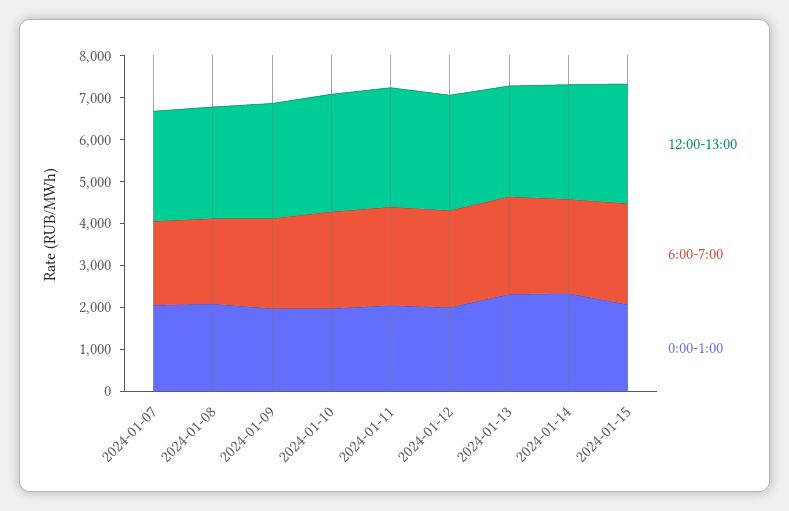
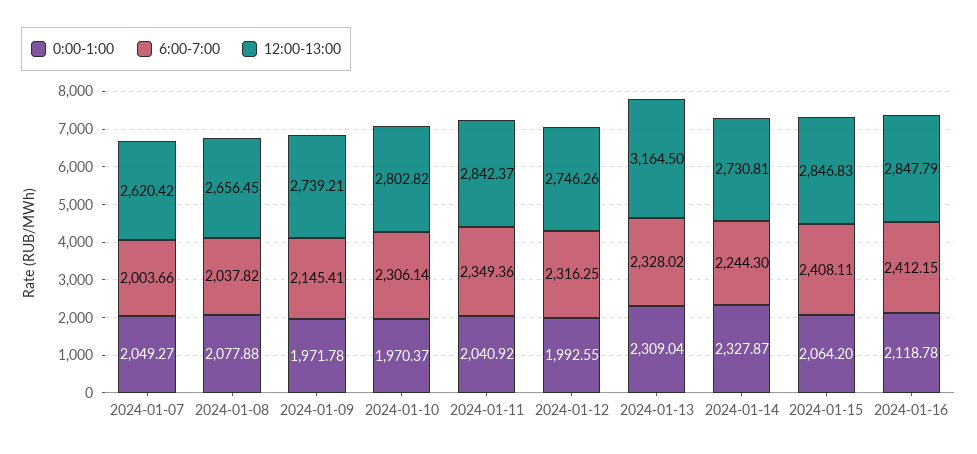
12:00-13:00, 2024-01-13: 2600 -> 3164.5
0:00-1:00, 2024-01-16: none -> 2118.78
6:00-7:00, 2024-01-16: none -> 2412.15
12:00-13:00, 2024-01-16: none -> 2847.79

